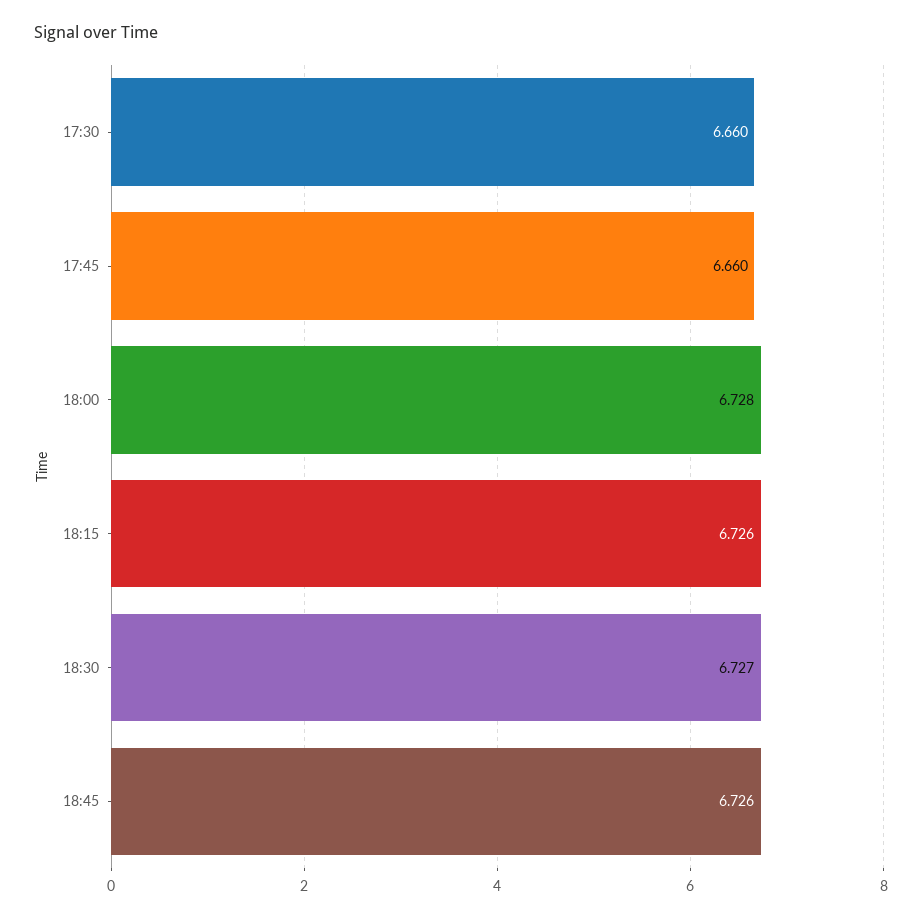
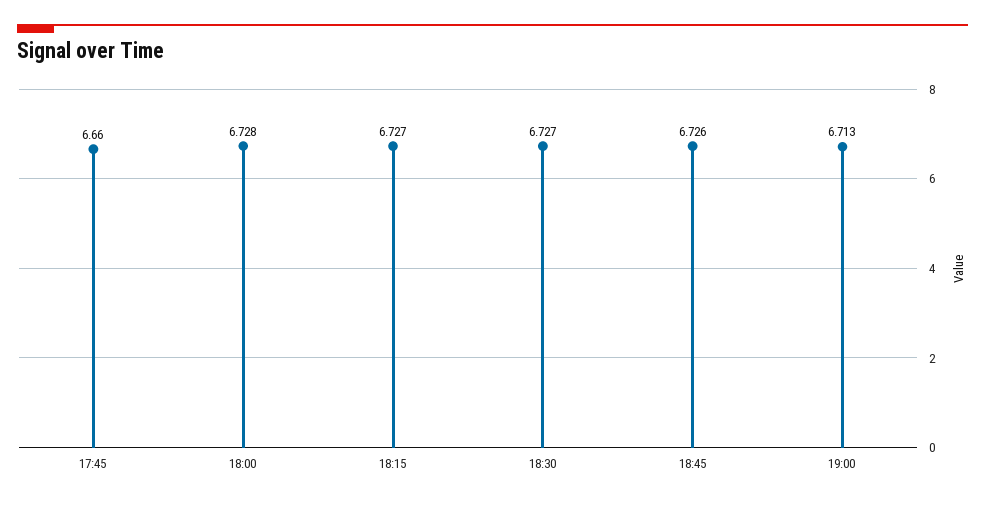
17:30: 6.66 -> none
18:15: 6.726 -> 6.727
19:00: none -> 6.713

